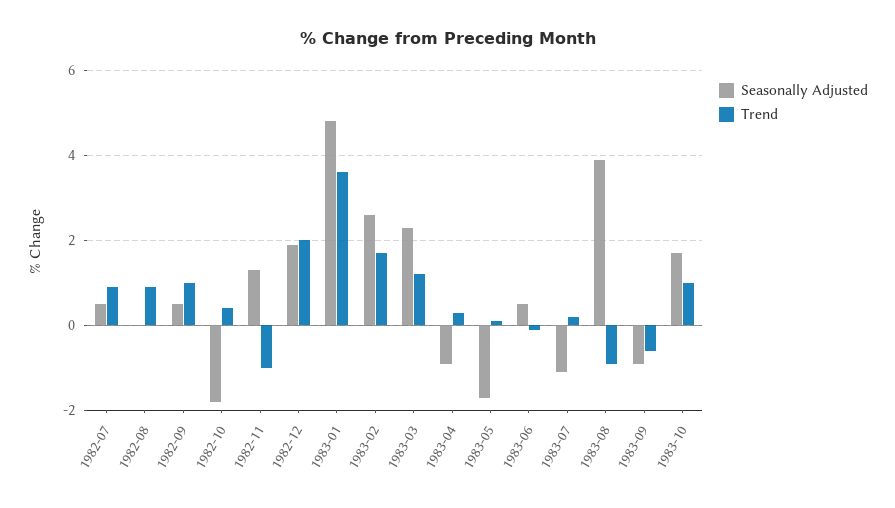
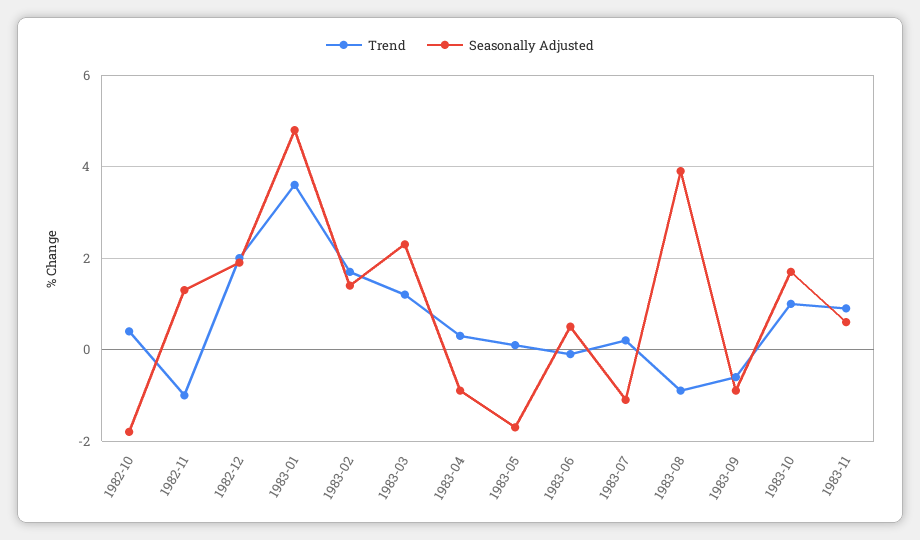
Seasonally Adjusted, 1982-07: 0.5 -> none
Trend, 1982-07: 1 -> none
Seasonally Adjusted, 1982-08: 0 -> none
Trend, 1982-08: 1 -> none
Seasonally Adjusted, 1982-09: 0.5 -> none
Trend, 1982-09: 1 -> none
Seasonally Adjusted, 1983-02: 2.5 -> 1.5
Trend, 1983-11: none -> 1
Seasonally Adjusted, 1983-11: none -> 0.5

